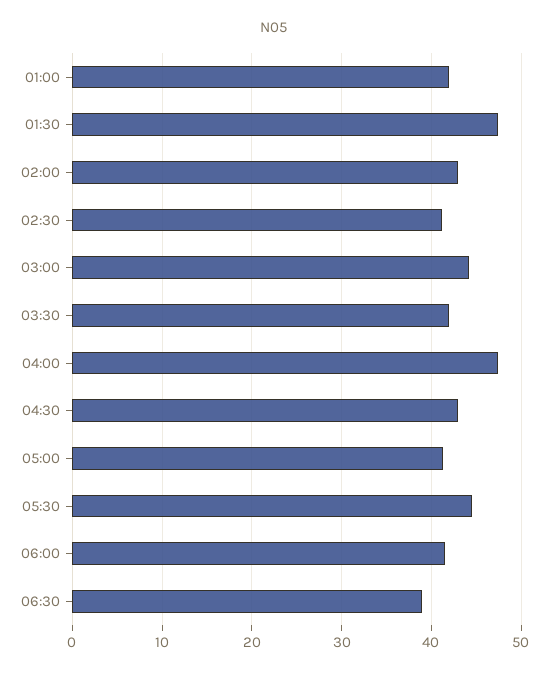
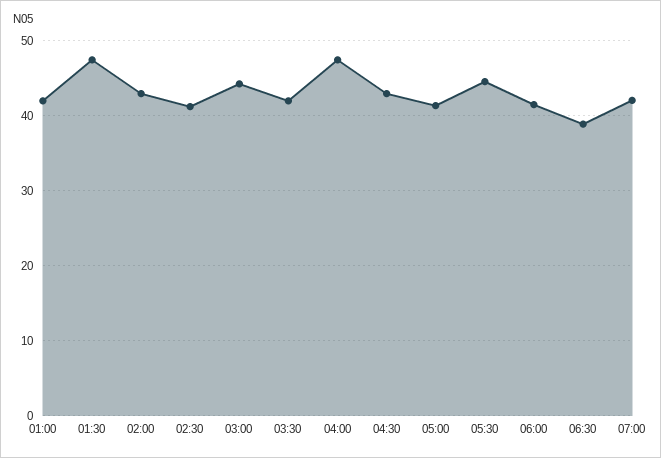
07:00: none -> 42

